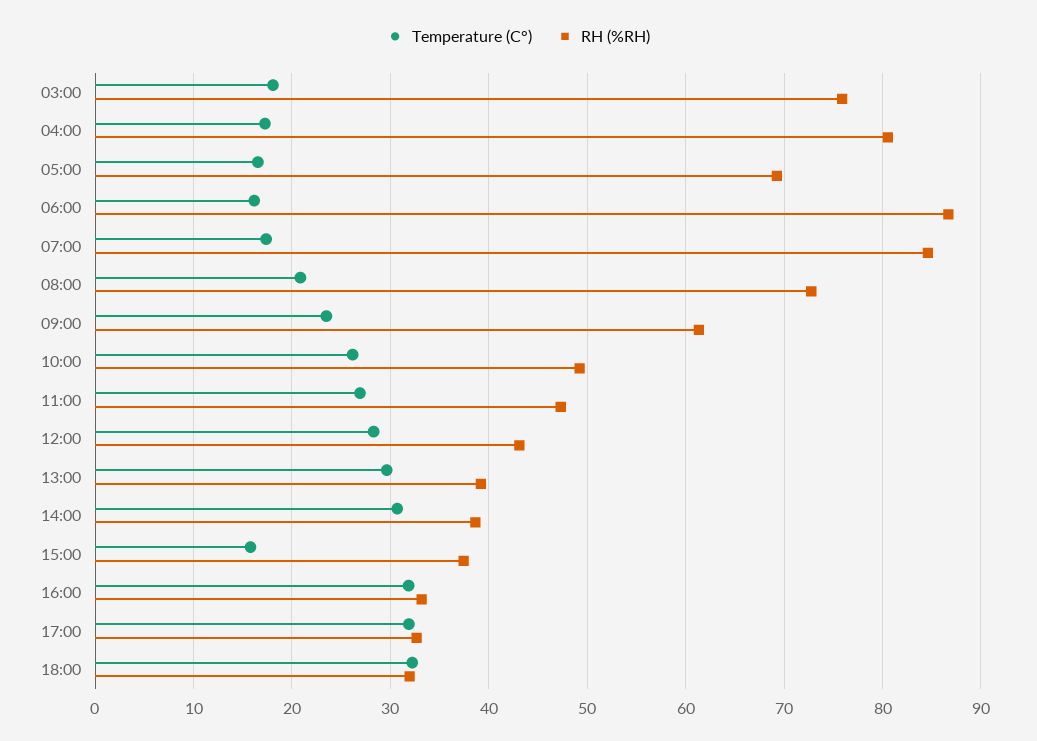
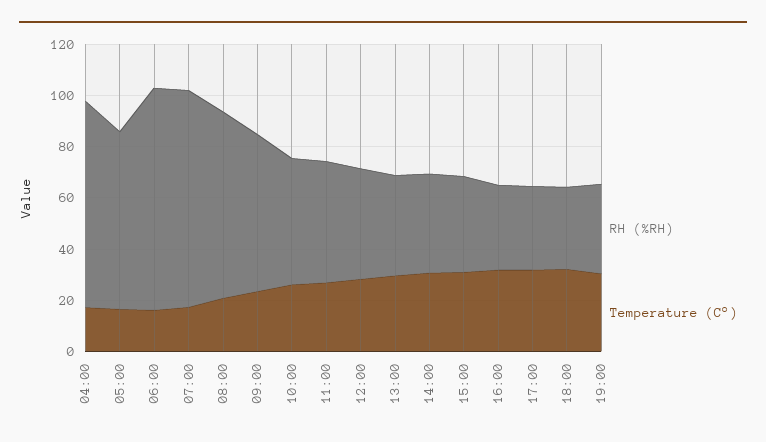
Temperature (C°), 03:00: 18 -> none
RH (%RH), 03:00: 76 -> none
Temperature (C°), 15:00: 16 -> 30
RH (%RH), 19:00: none -> 35
Temperature (C°), 19:00: none -> 30

